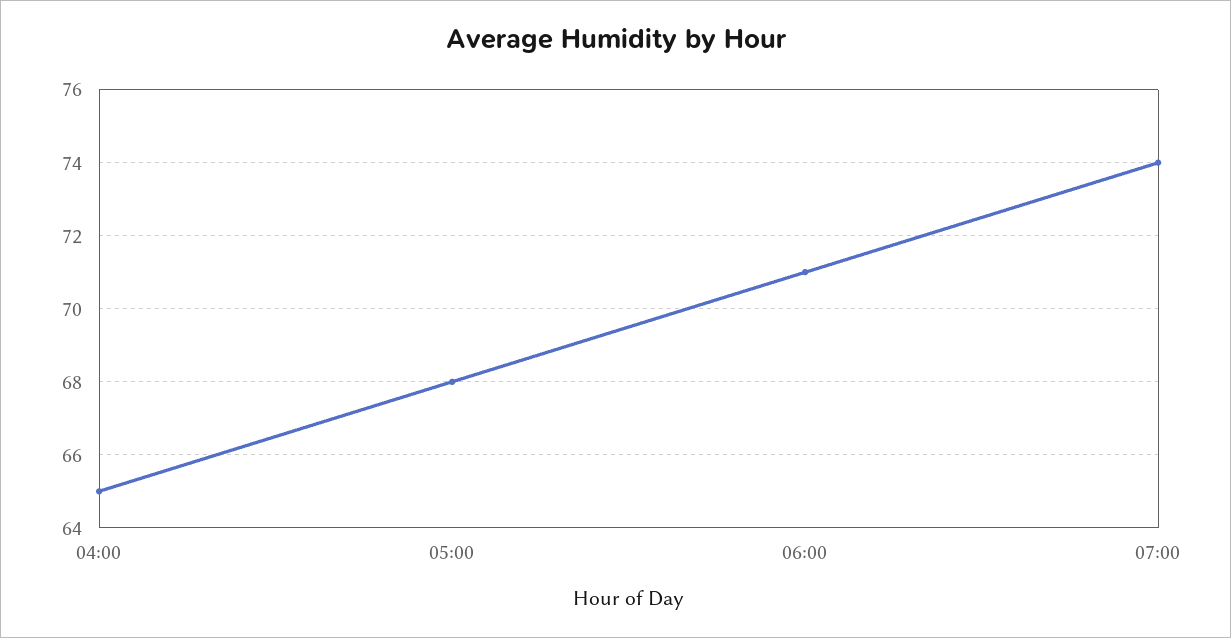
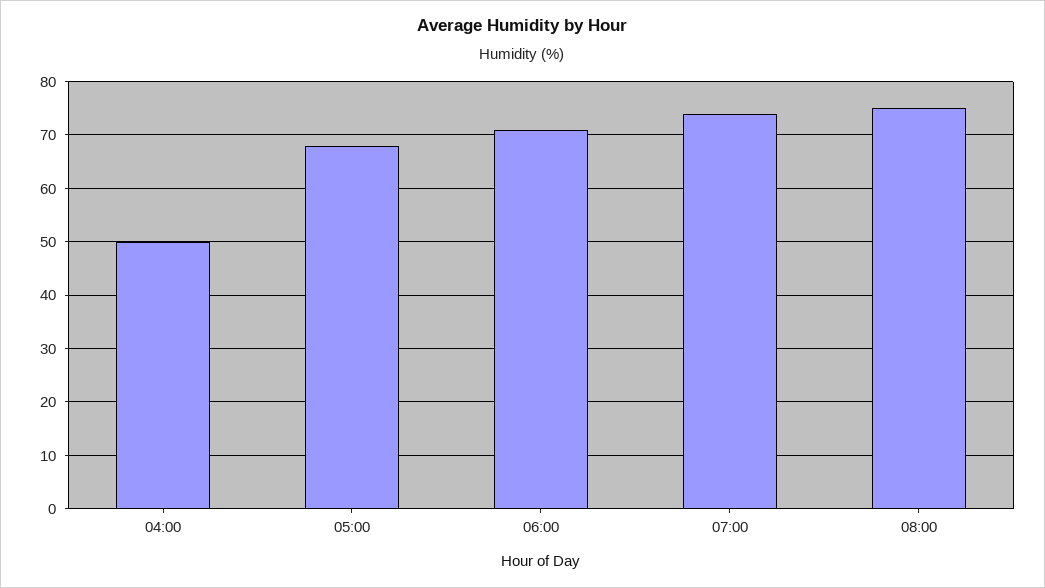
04:00: 65 -> 50
08:00: none -> 75

